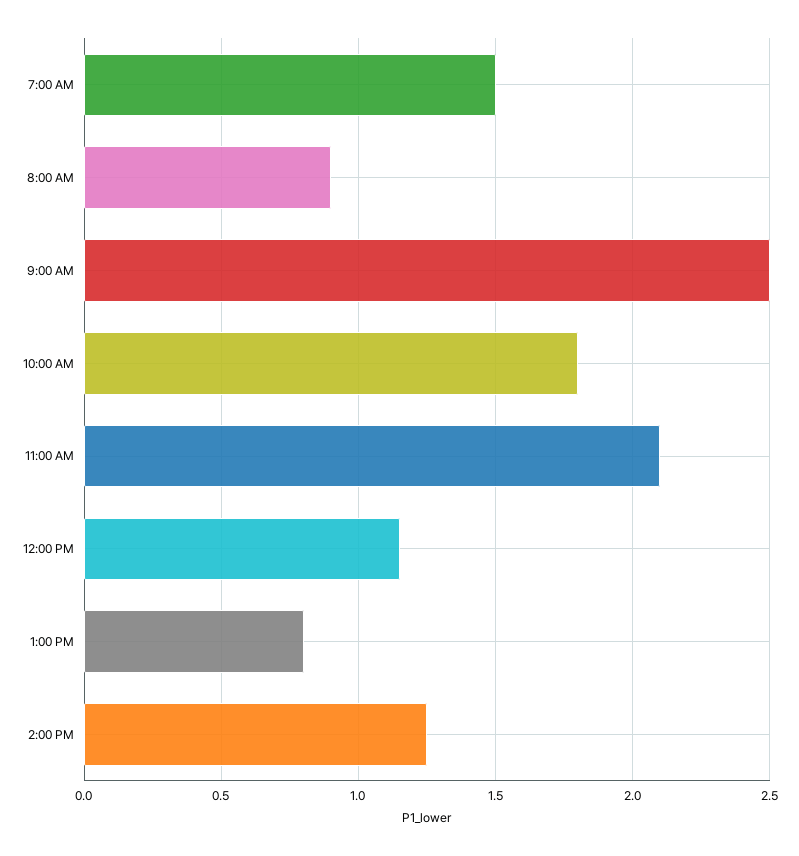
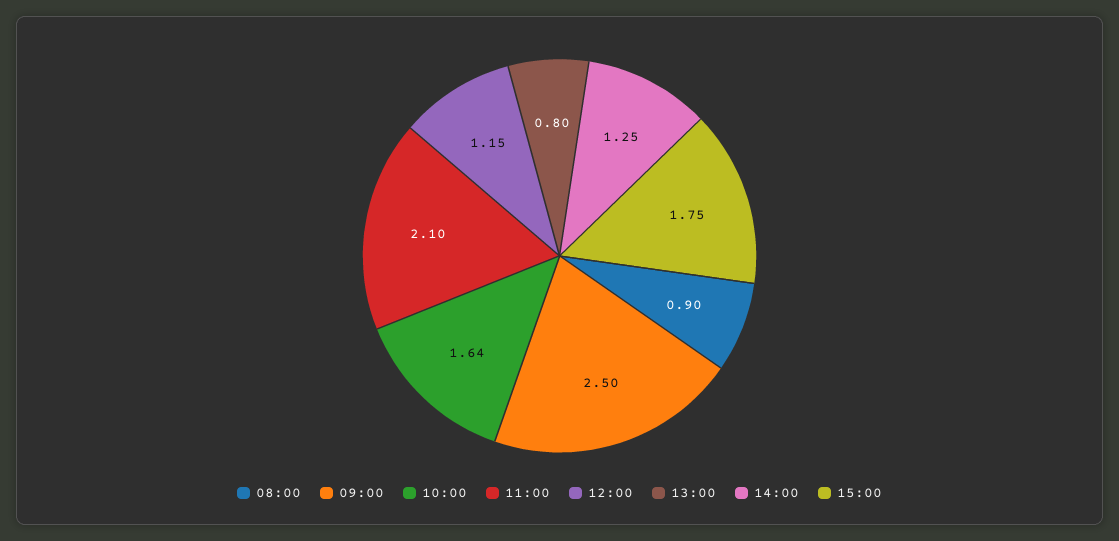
7:00 AM: 1.5 -> none
10:00 AM: 1.8 -> 1.64
15:00: none -> 1.75

